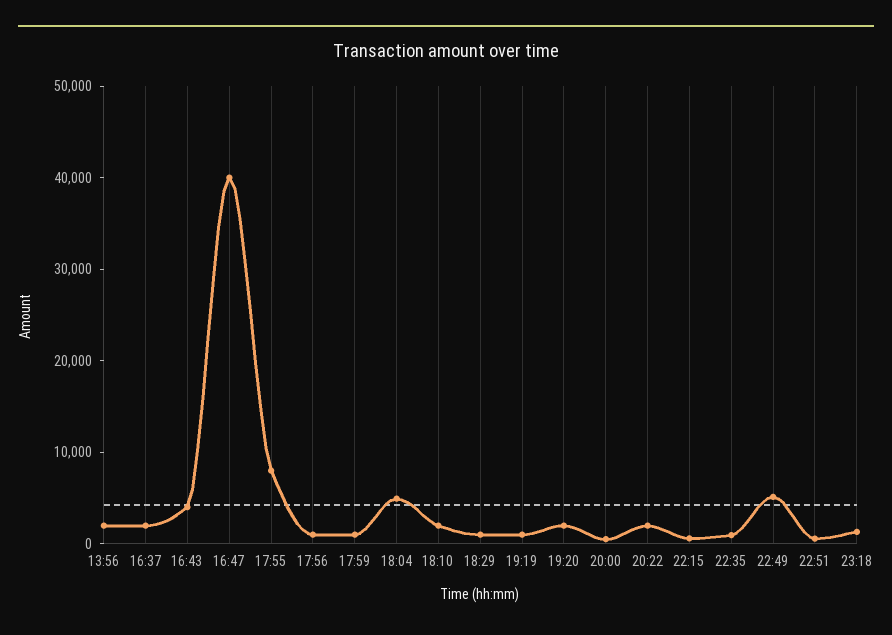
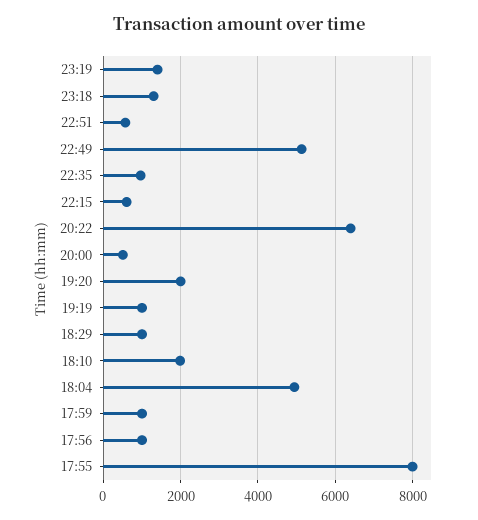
13:56: 2000 -> none
16:37: 2000 -> none
16:43: 4000 -> none
16:47: 40000 -> none
20:22: 2000 -> 6400
23:19: none -> 1400

